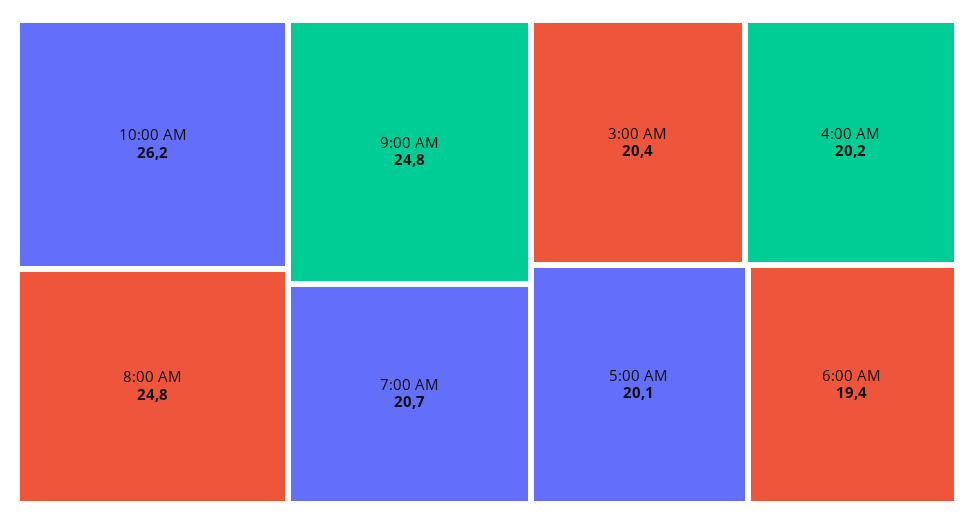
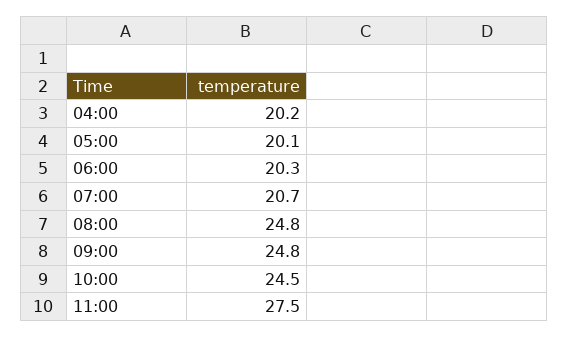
10:00 AM: 26.2 -> 24.5
3:00 AM: 20.4 -> none
6:00 AM: 19.4 -> 20.3
11:00: none -> 27.5

